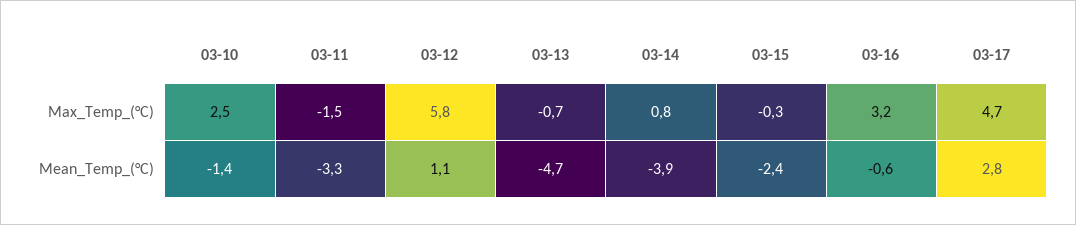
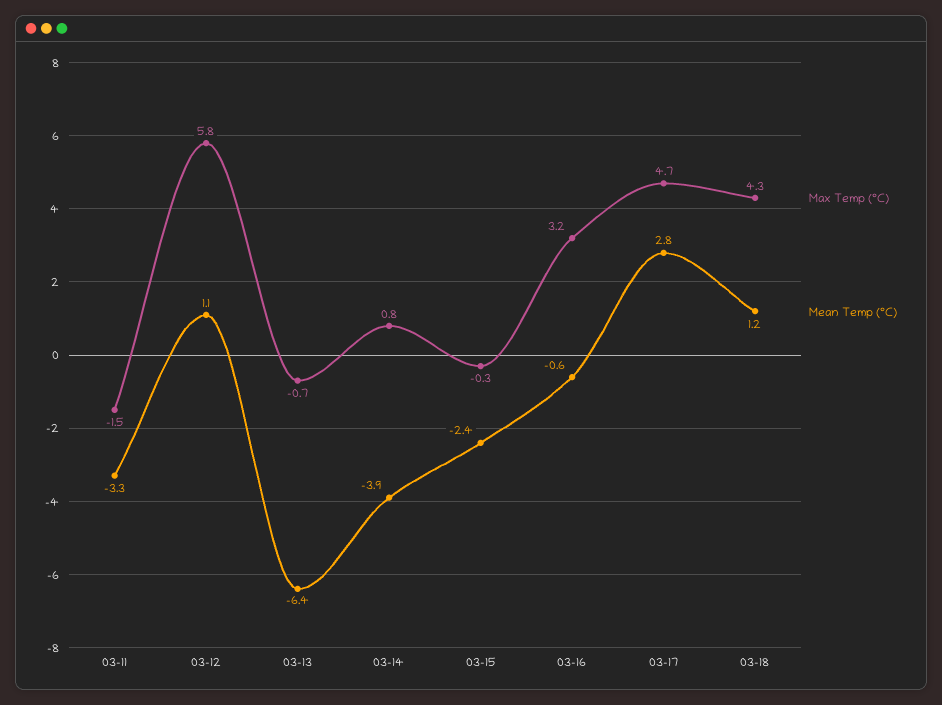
Max_Temp_(°C), 03-10: 2.5 -> none
Mean_Temp_(°C), 03-10: -1.4 -> none
Mean_Temp_(°C), 03-13: -4.7 -> -6.4
Max_Temp_(°C), 03-18: none -> 4.3
Mean_Temp_(°C), 03-18: none -> 1.2

